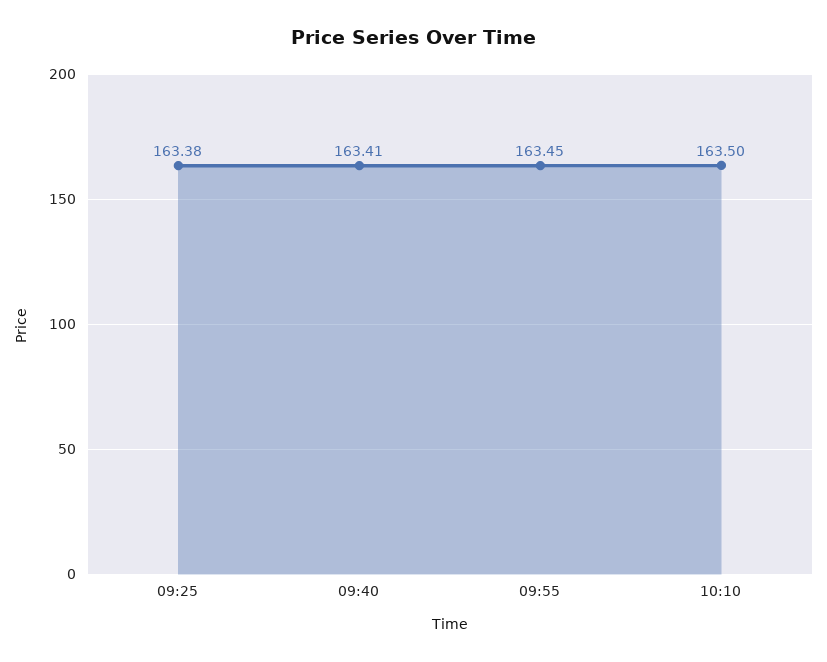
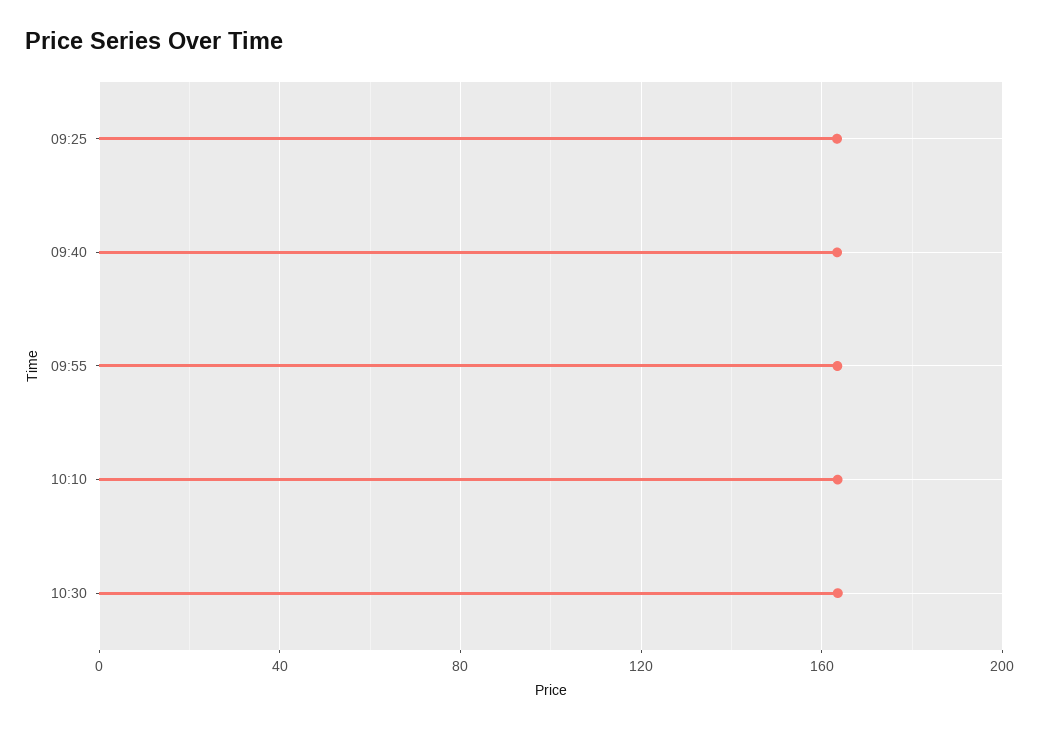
10:30: none -> 165

